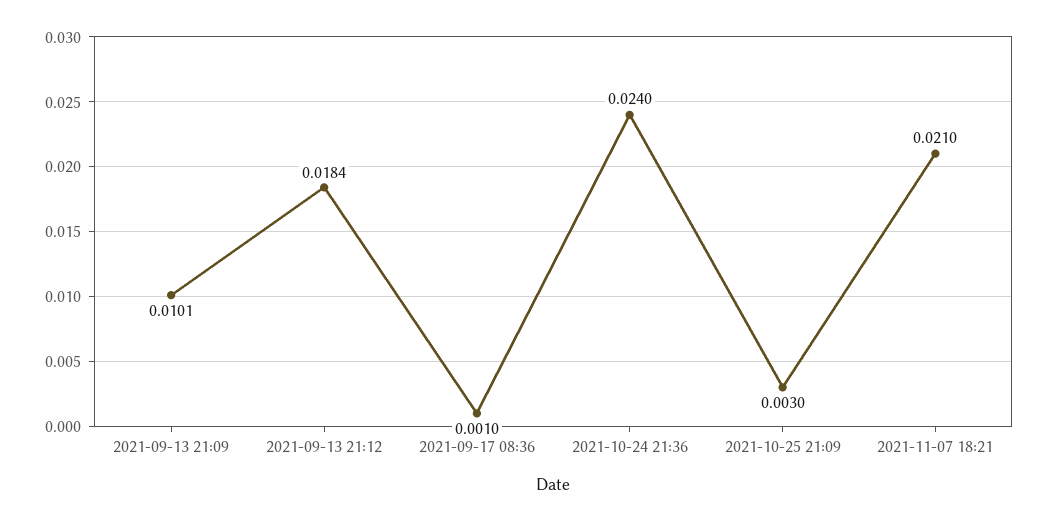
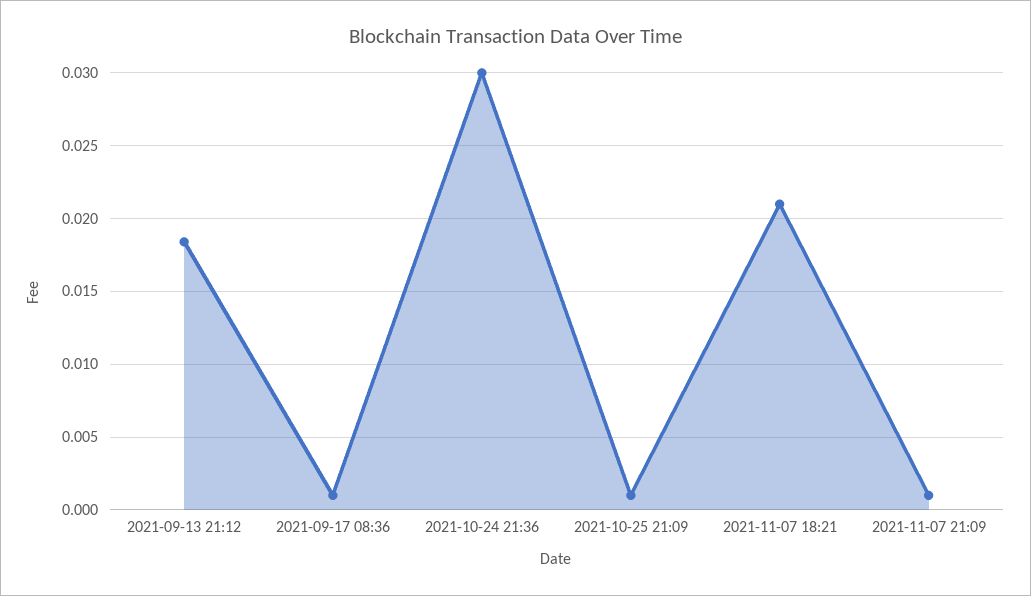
2021-09-13 21:09: 0.0101 -> none
2021-10-24 21:36: 0.024 -> 0.03
2021-10-25 21:09: 0.003 -> 0.001
2021-11-07 21:09: none -> 0.001

